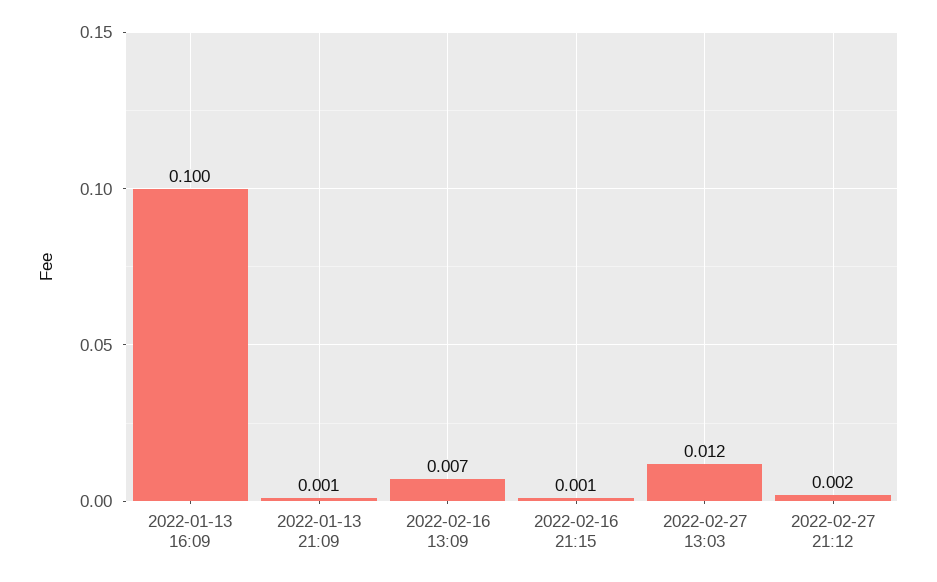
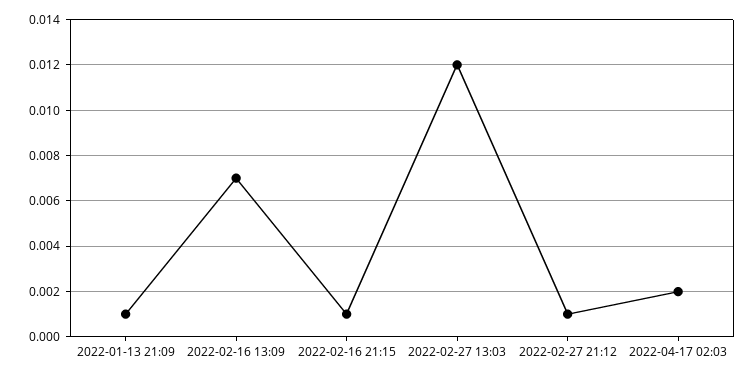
2022-01-13 16:09: 0.1 -> none
2022-02-27 21:12: 0.002 -> 0.001
2022-04-17 02:03: none -> 0.002

